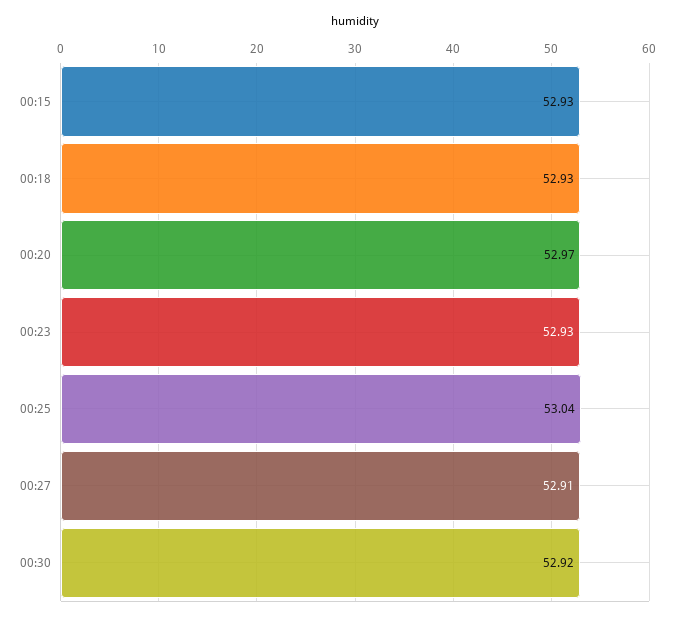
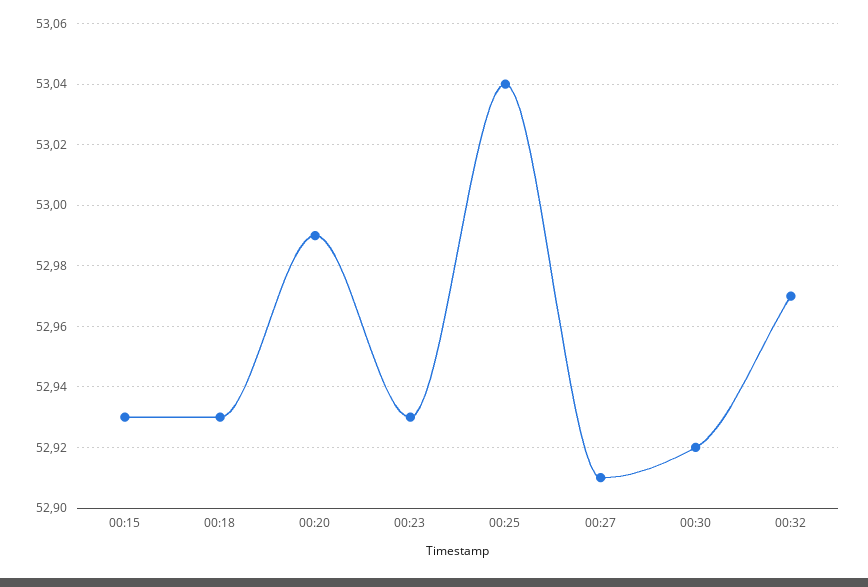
00:20: 52.97 -> 52.99
00:32: none -> 52.97

